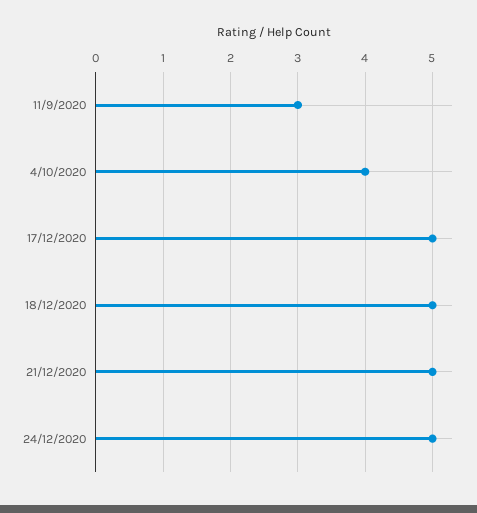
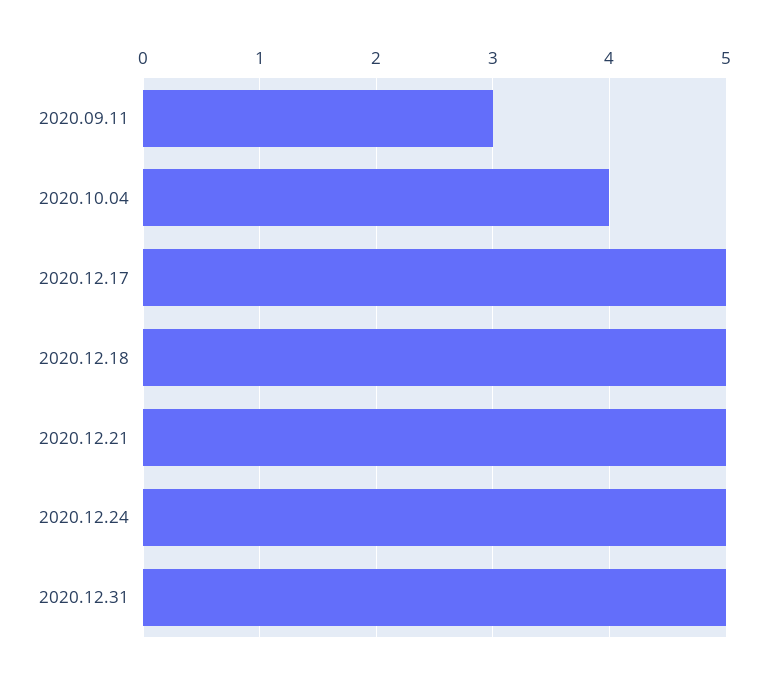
2020.12.31: none -> 5

